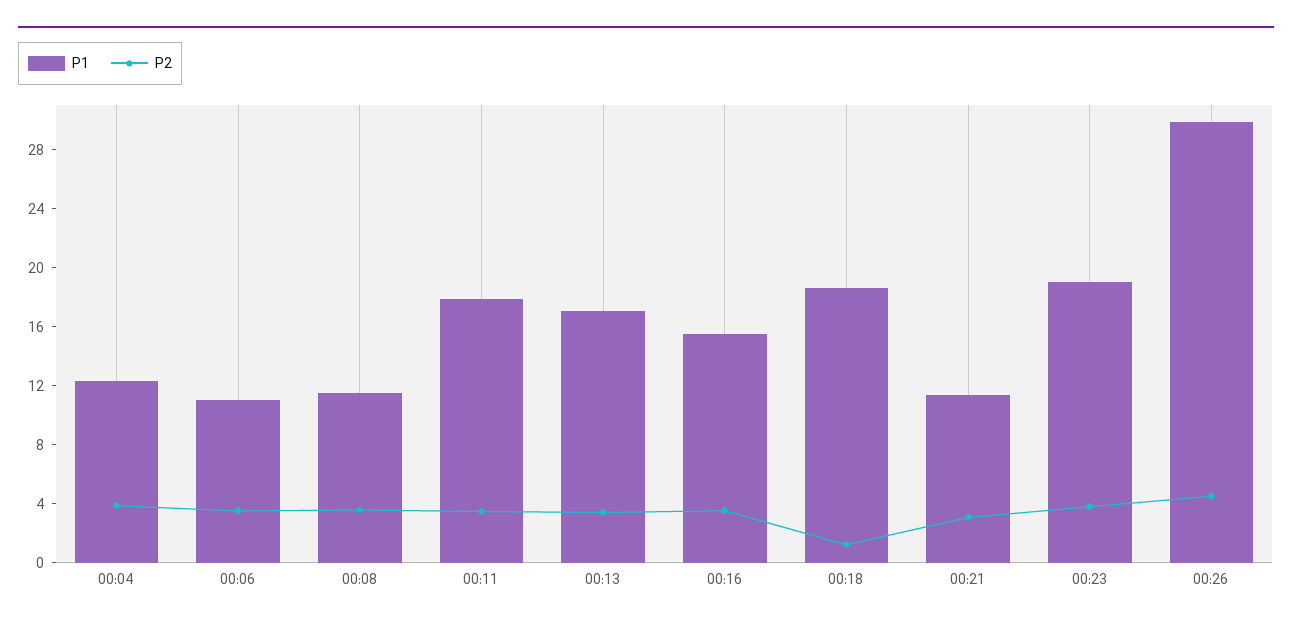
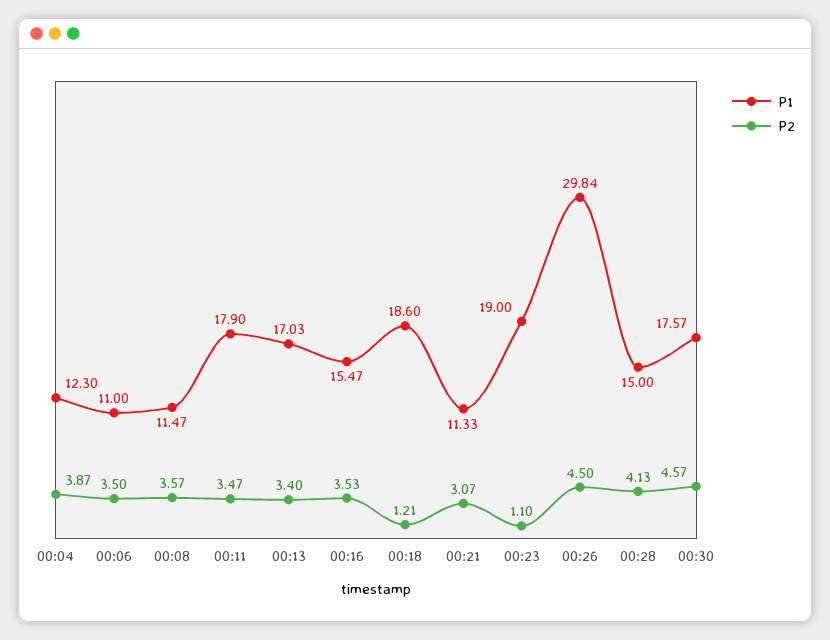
P2, 00:23: 4 -> 1.1
P1, 00:28: none -> 15
P2, 00:28: none -> 4.13
P1, 00:30: none -> 17.57
P2, 00:30: none -> 4.57

